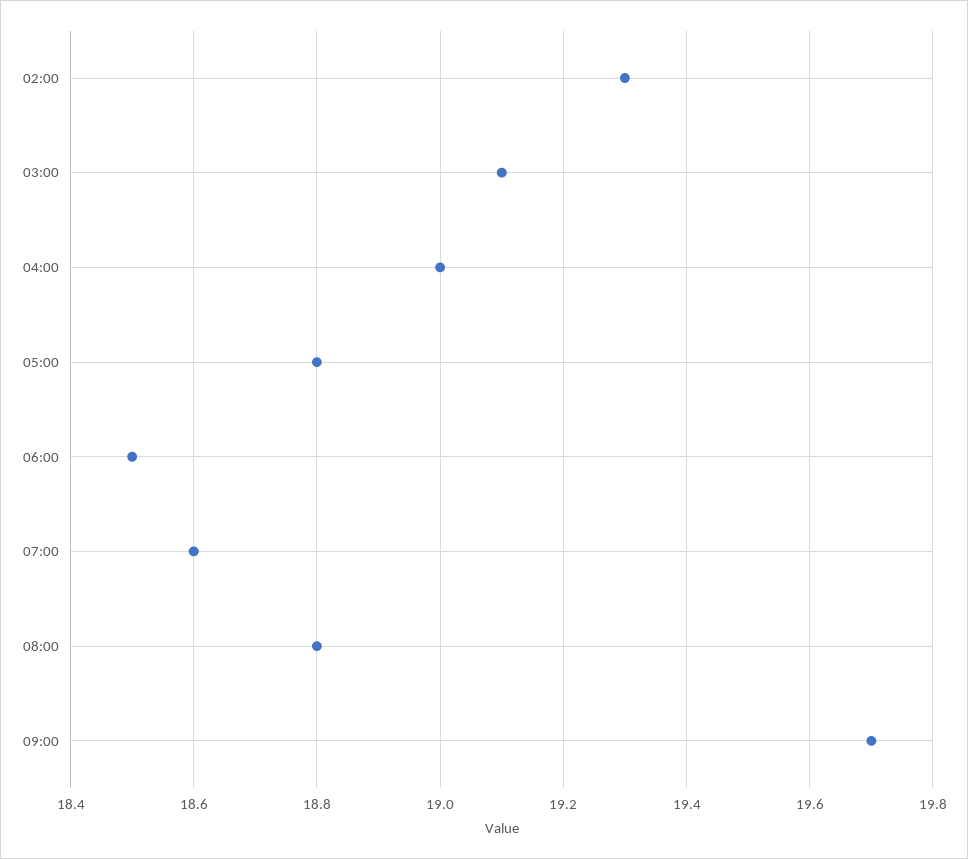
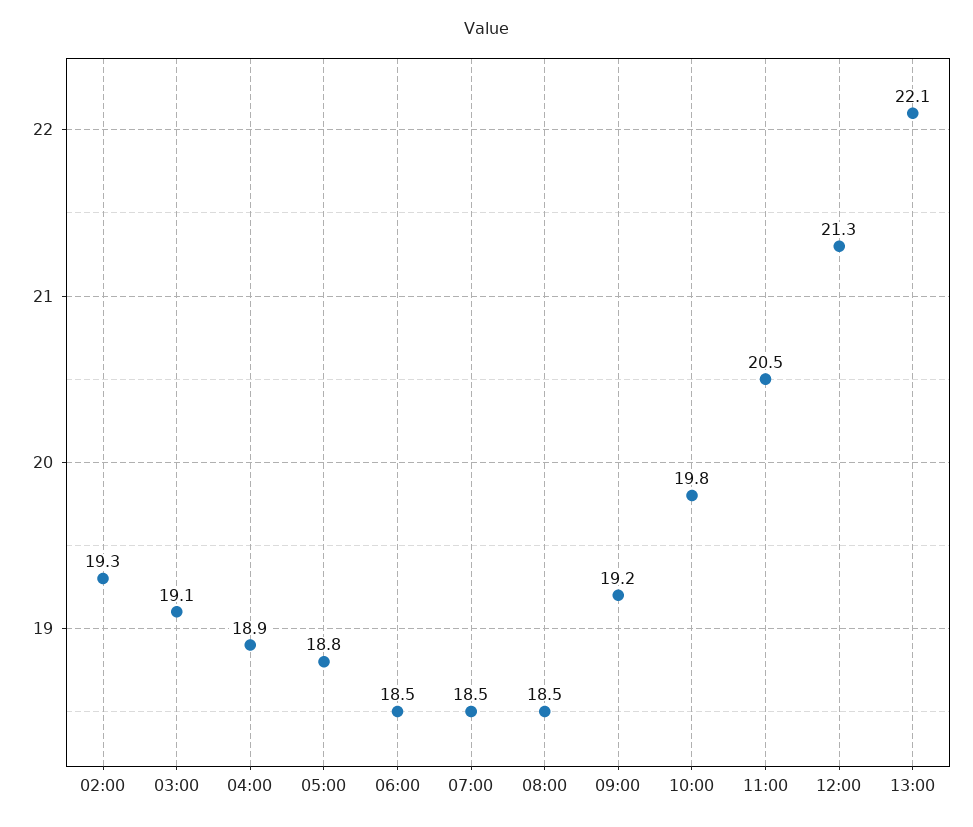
04:00: 19 -> 18.9
07:00: 18.6 -> 18.5
08:00: 18.8 -> 18.5
09:00: 19.7 -> 19.2
10:00: none -> 19.8
11:00: none -> 20.5
12:00: none -> 21.3
13:00: none -> 22.1

